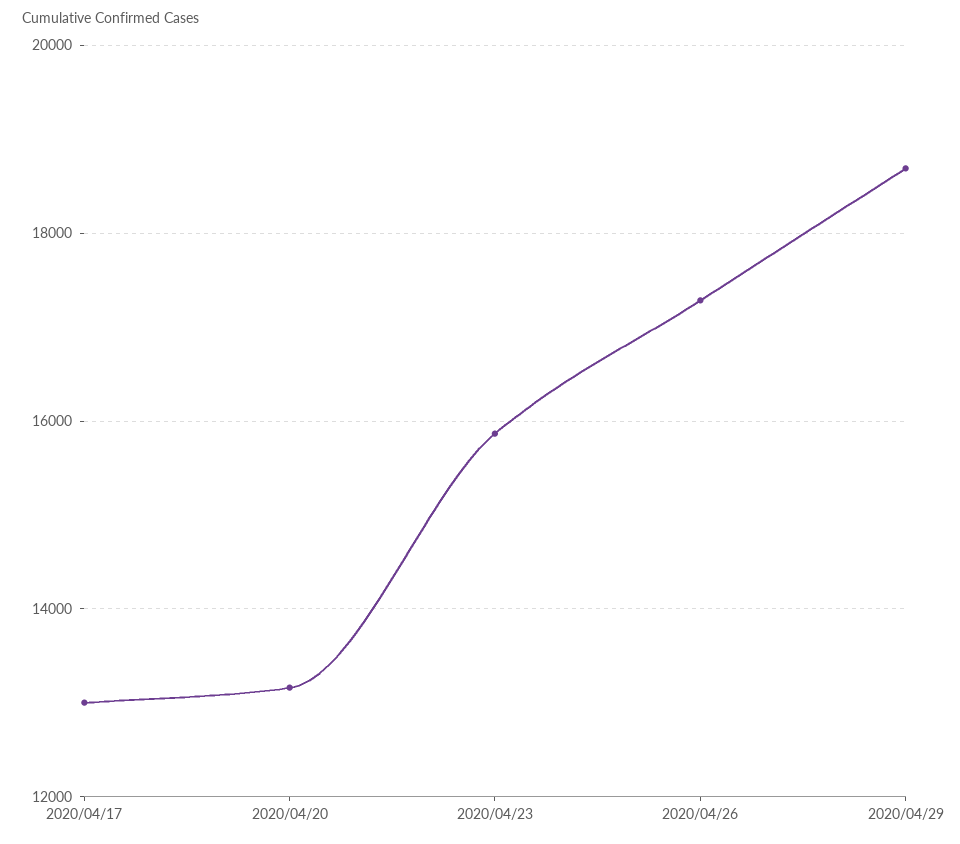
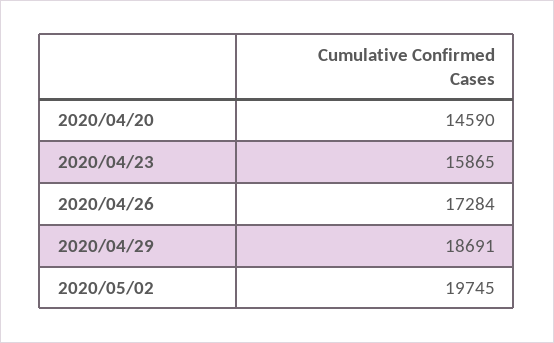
2020/04/17: 13000 -> none
2020/04/20: 13200 -> 14590
2020/05/02: none -> 19745

